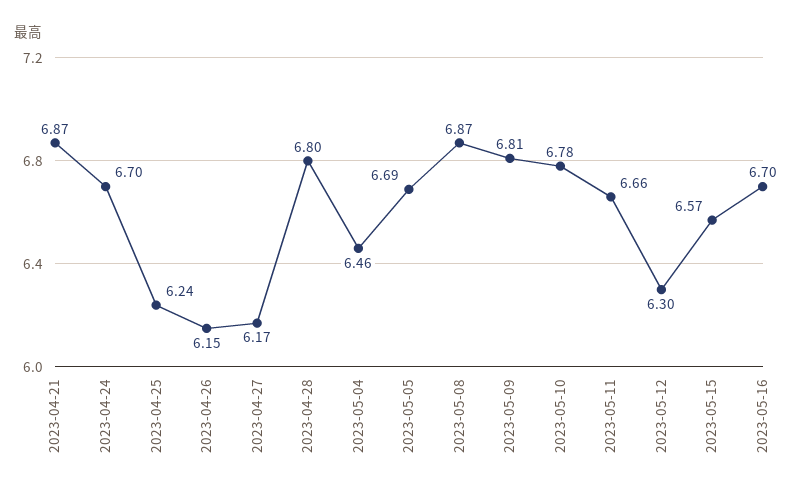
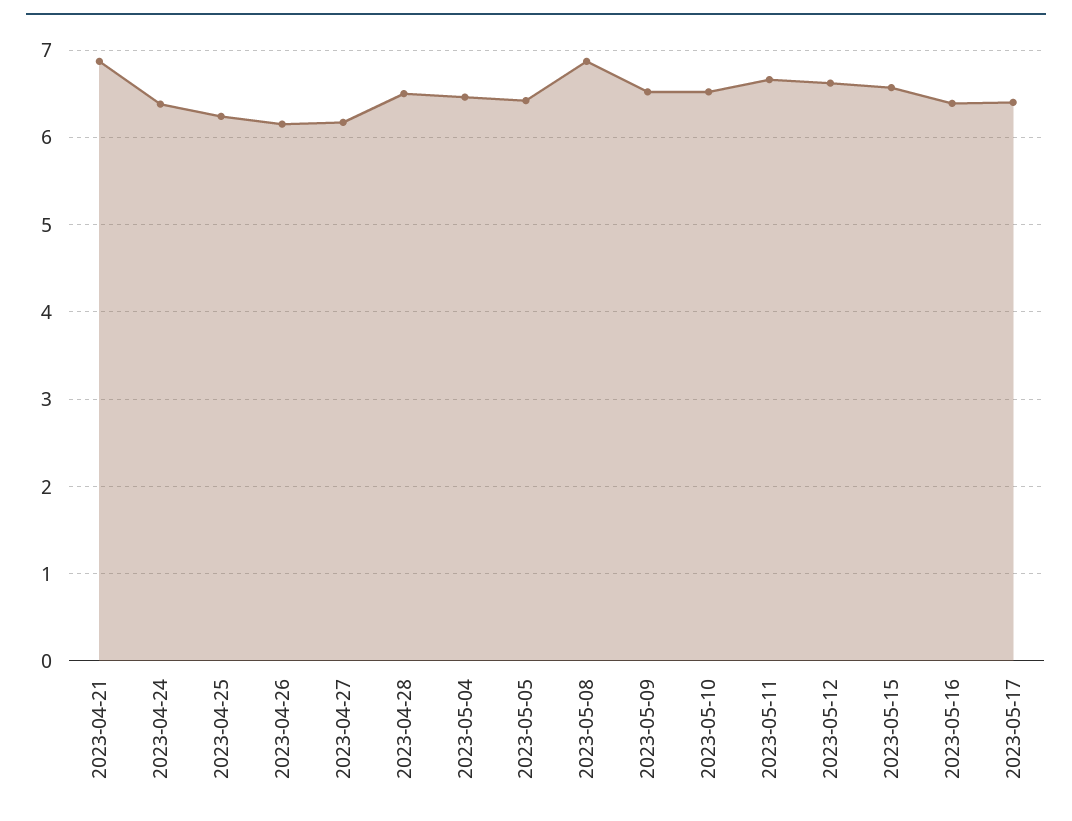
2023-04-24: 6.7 -> 6.4
2023-04-28: 6.8 -> 6.5
2023-05-05: 6.69 -> 6.4
2023-05-09: 6.81 -> 6.5
2023-05-10: 6.78 -> 6.5
2023-05-12: 6.3 -> 6.6
2023-05-16: 6.7 -> 6.4
2023-05-17: none -> 6.4

